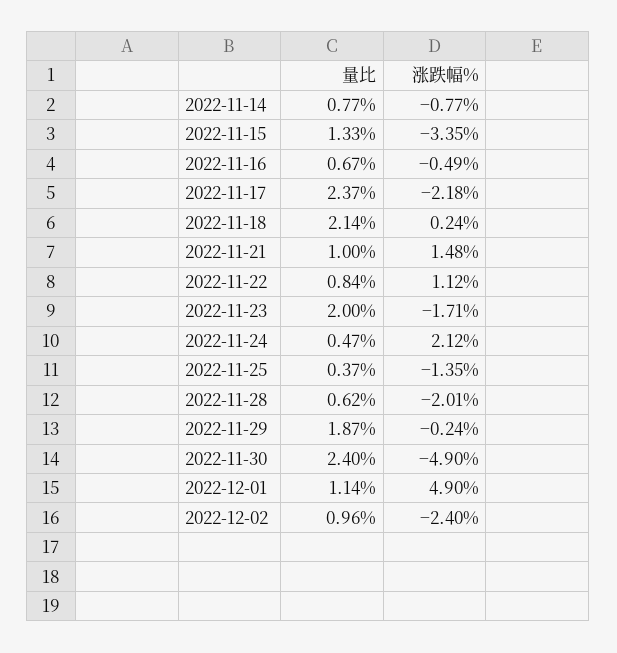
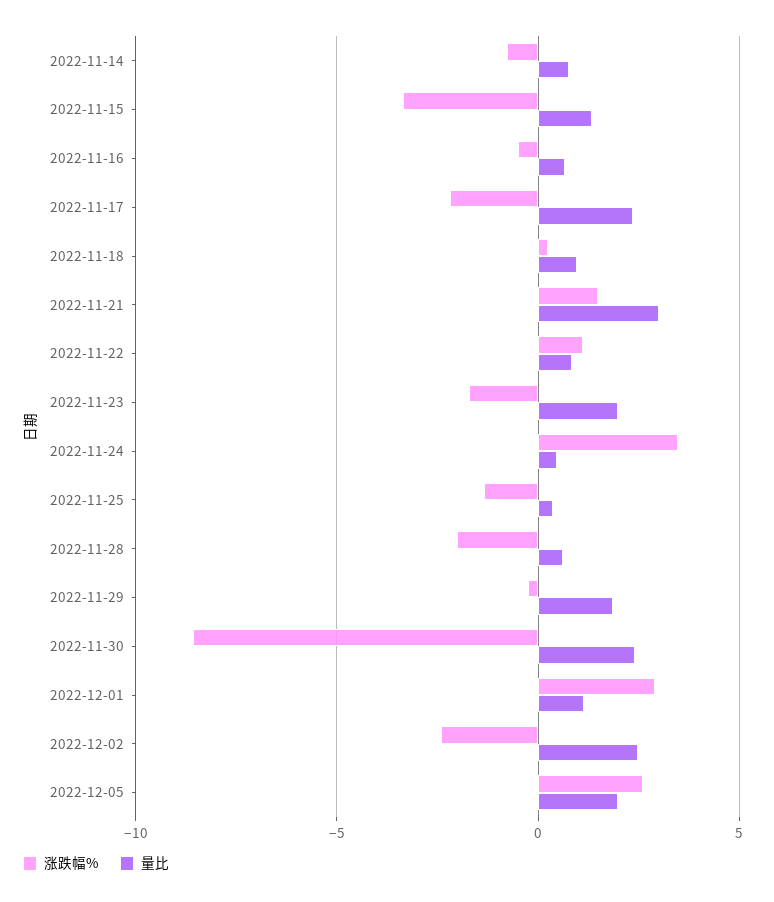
量比, 2022-11-18: 2.14 -> 1
量比, 2022-11-21: 1 -> 3
涨跌幅%, 2022-11-24: 2.12 -> 3.5
涨跌幅%, 2022-11-30: -4.9 -> -8.5
涨跌幅%, 2022-12-01: 4.9 -> 3
量比, 2022-12-02: 0.96 -> 2.5
涨跌幅%, 2022-12-05: none -> 2.5
量比, 2022-12-05: none -> 2

